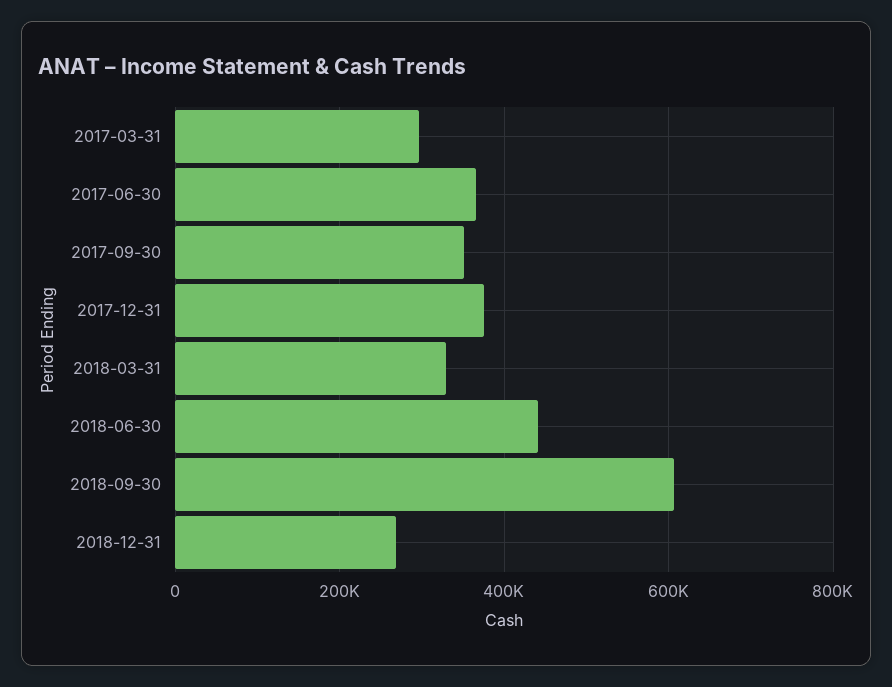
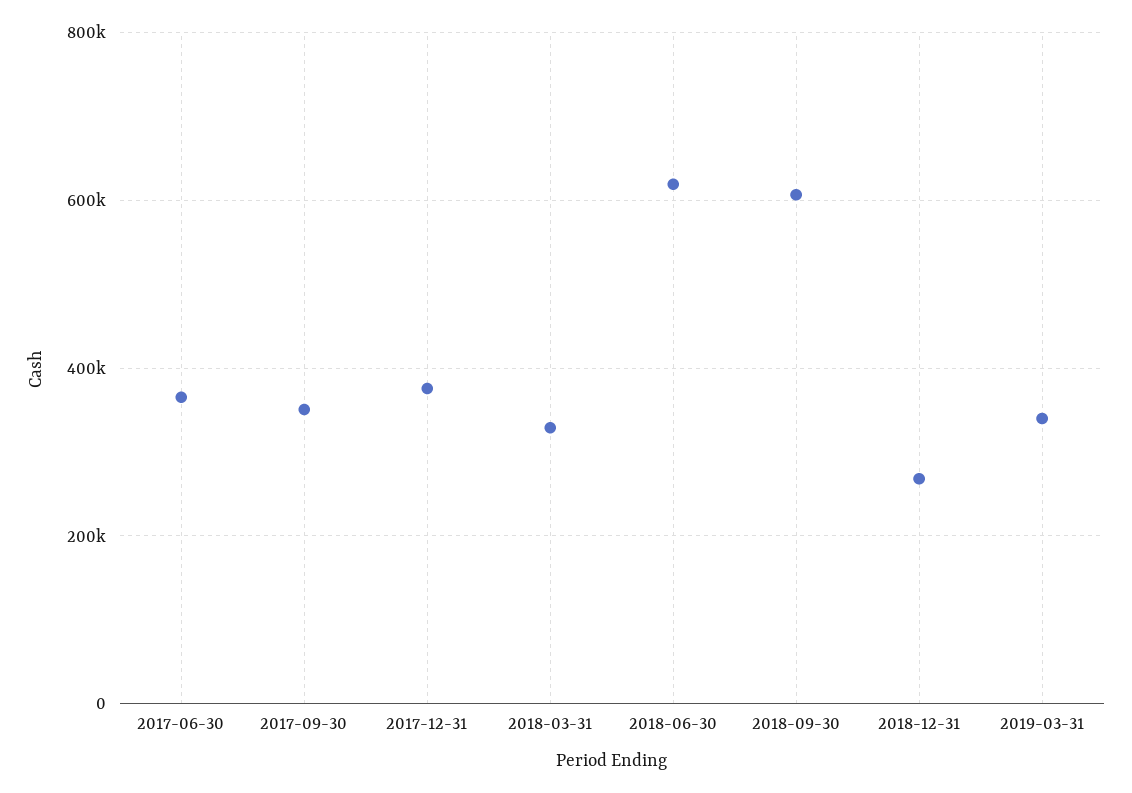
2017-03-31: 300000 -> none
2018-06-30: 440000 -> 620000
2019-03-31: none -> 340000

